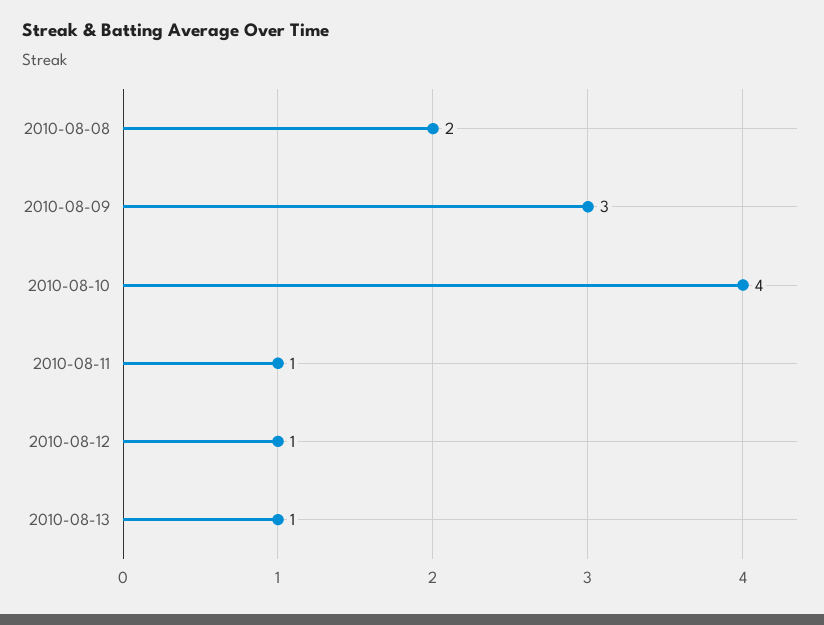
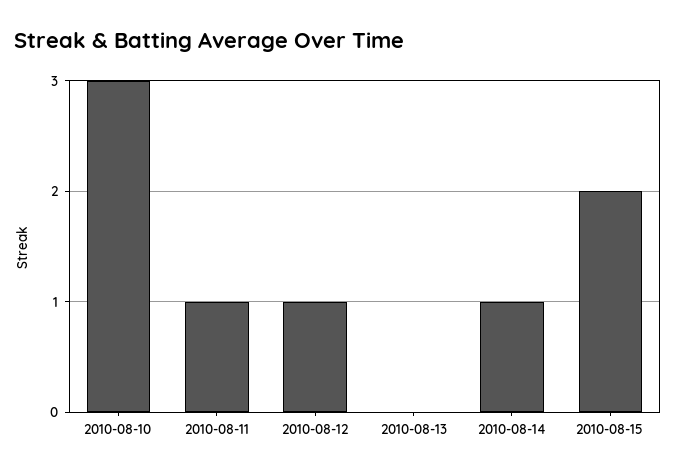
2010-08-08: 2 -> none
2010-08-09: 3 -> none
2010-08-10: 4 -> 3
2010-08-13: 1 -> 0
2010-08-14: none -> 1
2010-08-15: none -> 2

